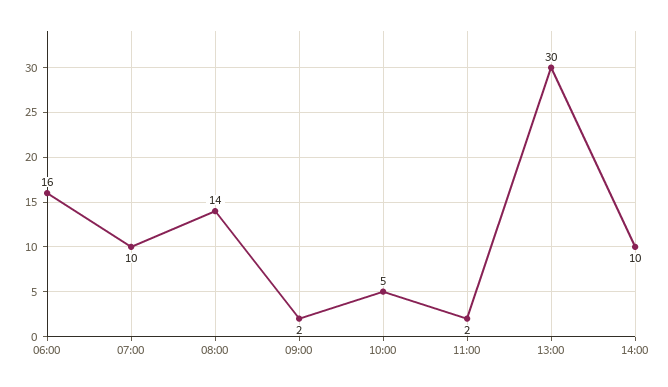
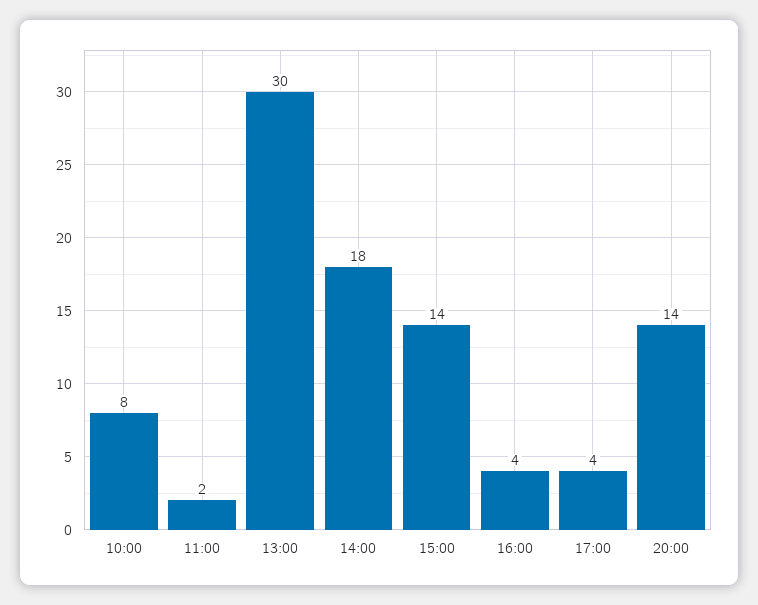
06:00: 16 -> none
07:00: 10 -> none
08:00: 14 -> none
09:00: 2 -> none
10:00: 5 -> 8
14:00: 10 -> 18
15:00: none -> 14
16:00: none -> 4
17:00: none -> 4
20:00: none -> 14

